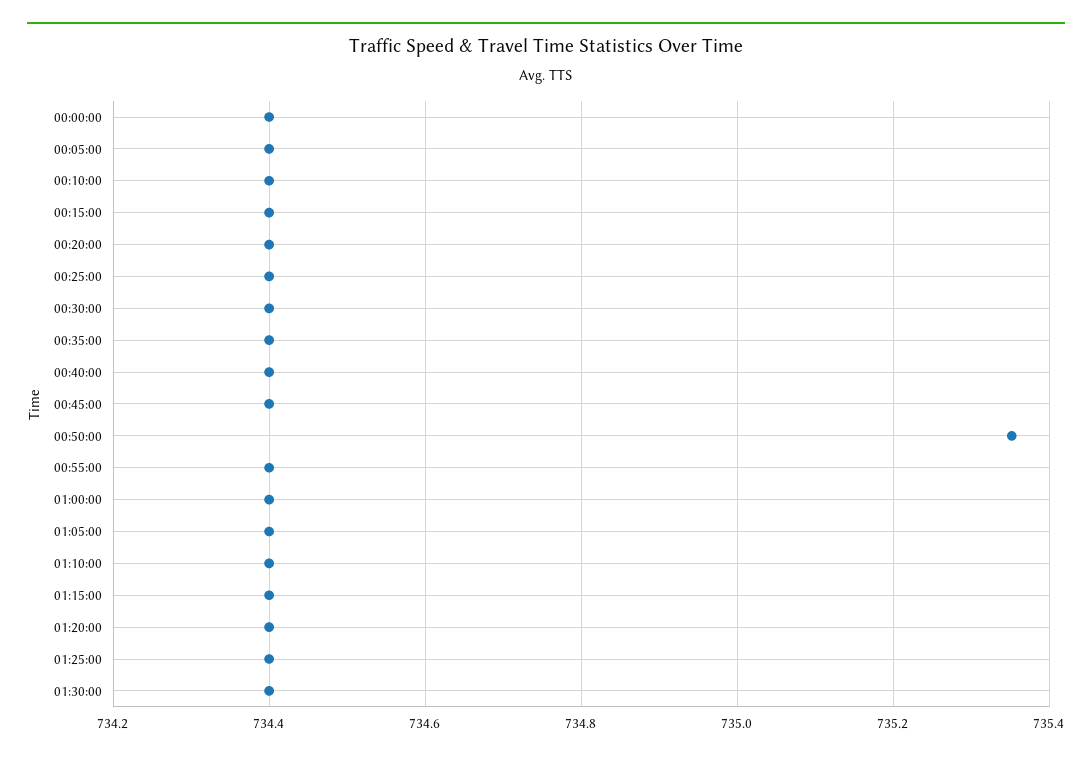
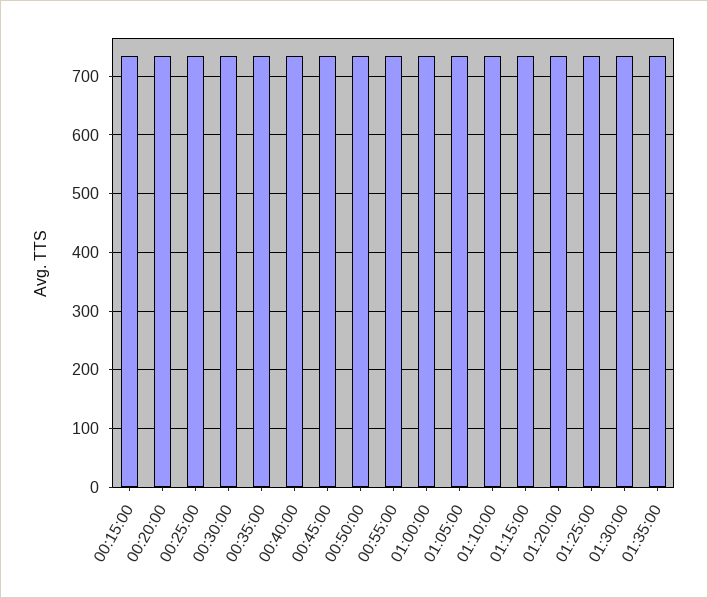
00:00:00: 734.4 -> none
00:05:00: 734.4 -> none
00:10:00: 734.4 -> none
01:35:00: none -> 740

